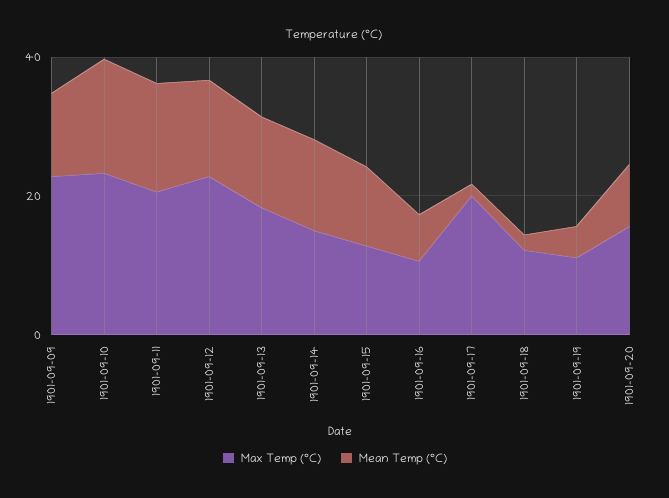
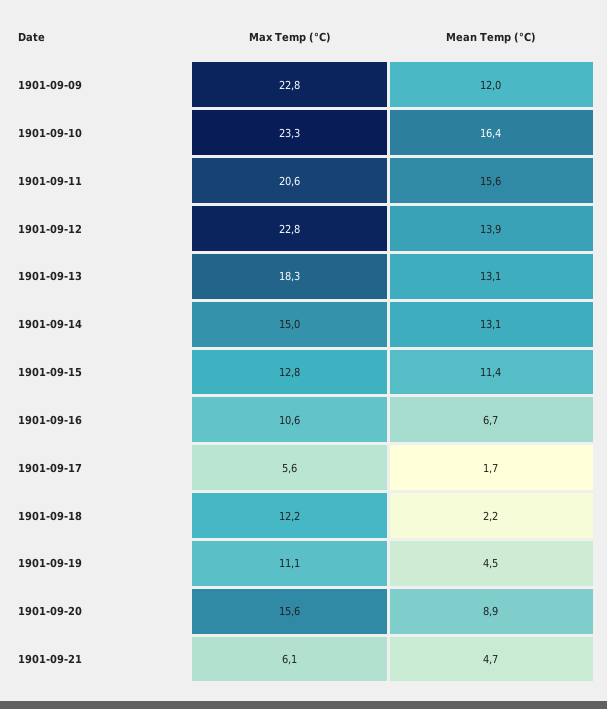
Max Temp (°C), 1901-09-17: 20 -> 5.6
Max Temp (°C), 1901-09-21: none -> 6.1
Mean Temp (°C), 1901-09-21: none -> 4.7

